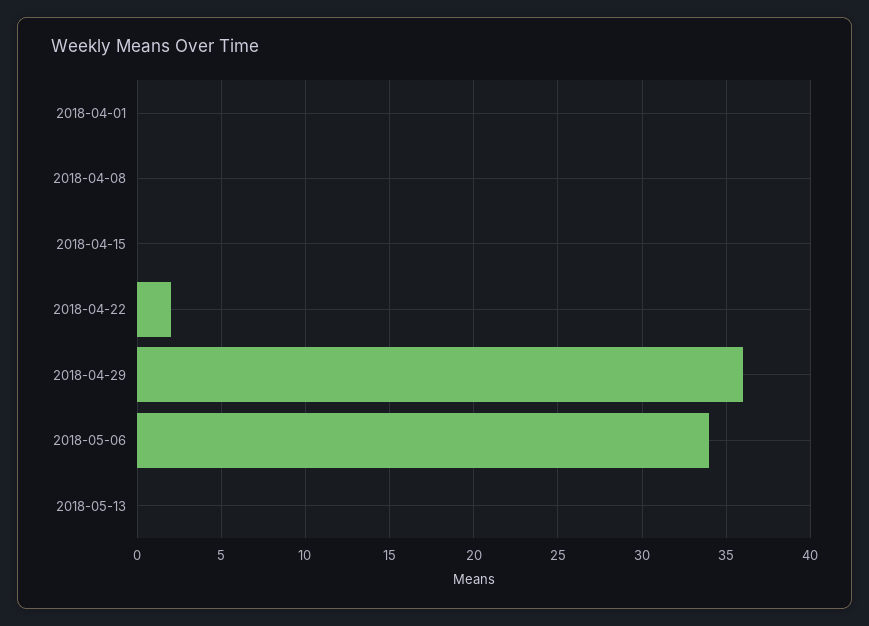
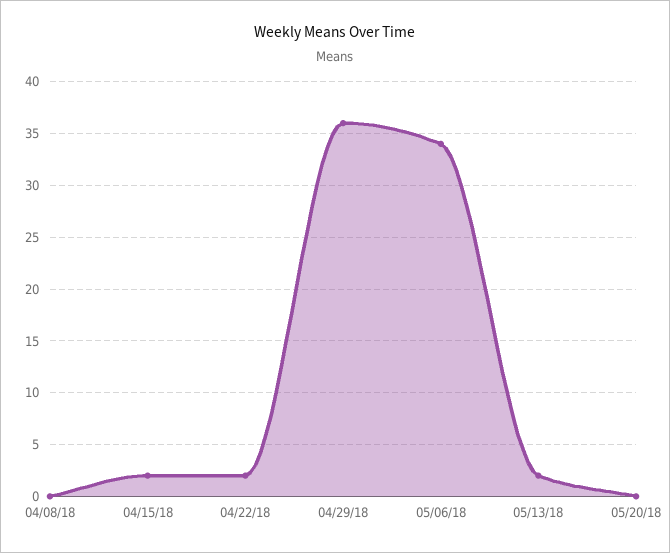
2018-04-01: 0 -> none
2018-04-15: 0 -> 2
2018-05-13: 0 -> 2
05/20/18: none -> 0

